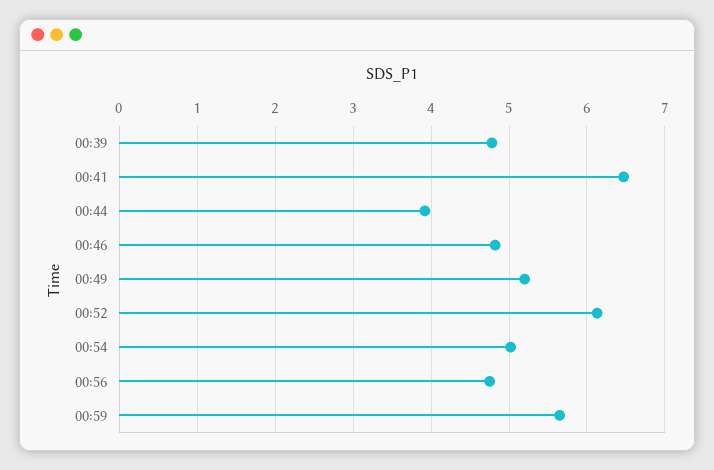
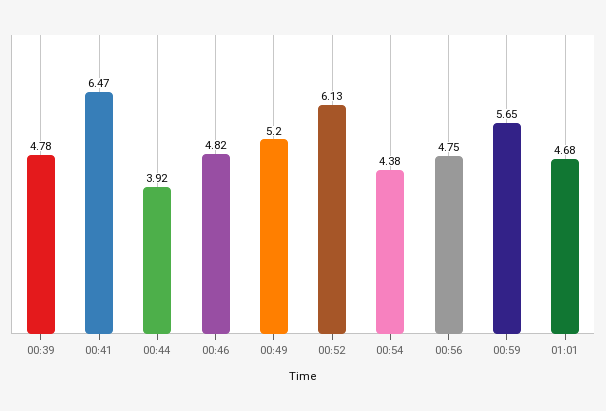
00:54: 5 -> 4.38
01:01: none -> 4.68

